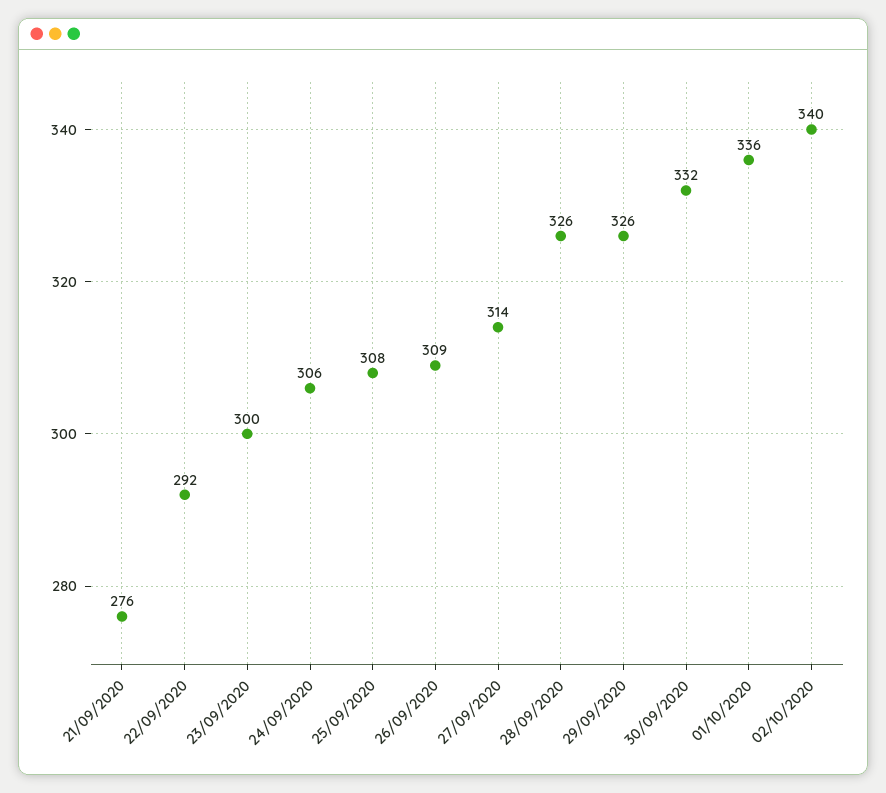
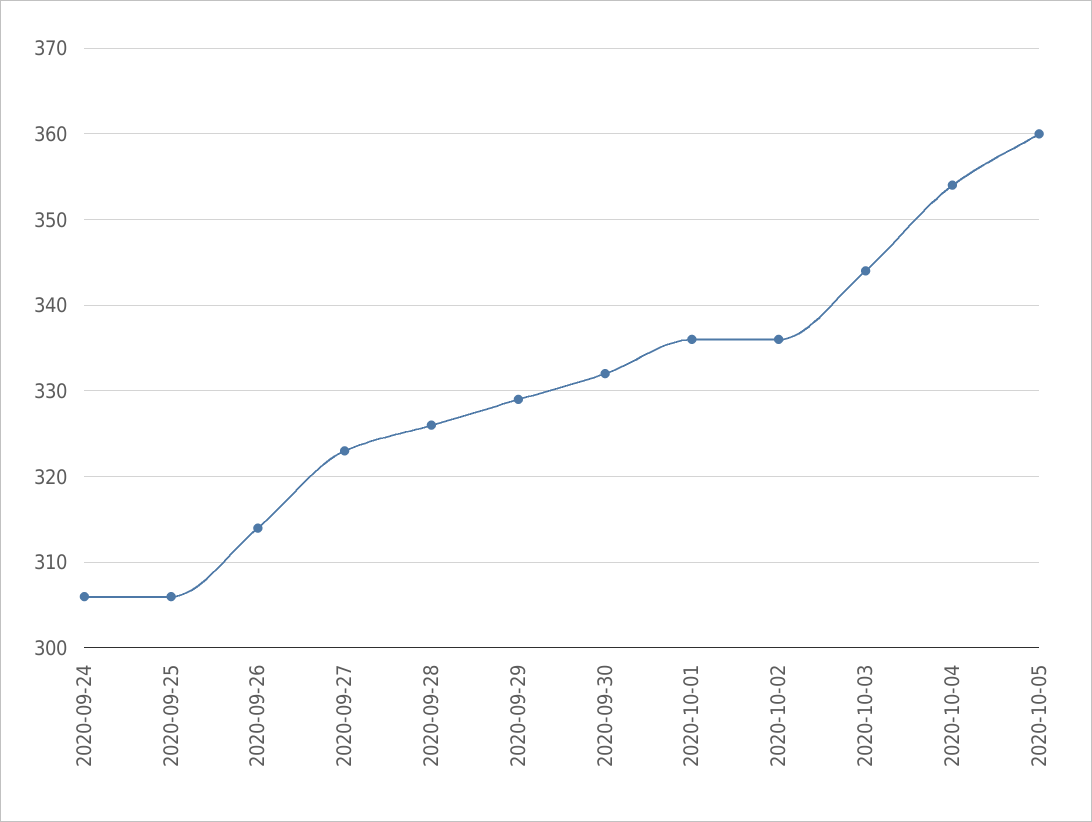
21/09/2020: 276 -> none
22/09/2020: 292 -> none
23/09/2020: 300 -> none
25/09/2020: 308 -> 306
26/09/2020: 309 -> 314
27/09/2020: 314 -> 323
29/09/2020: 326 -> 329
02/10/2020: 340 -> 336
2020-10-03: none -> 344
2020-10-04: none -> 354
2020-10-05: none -> 360

